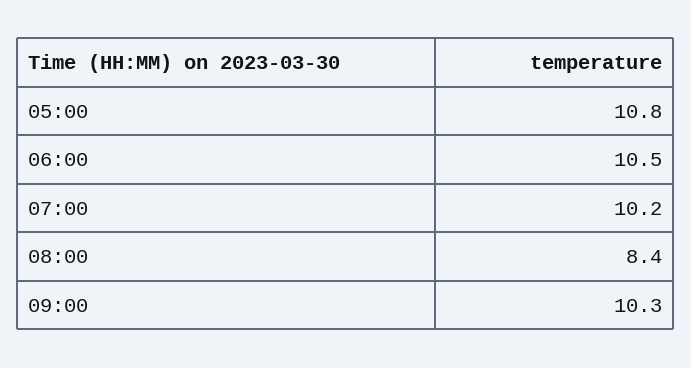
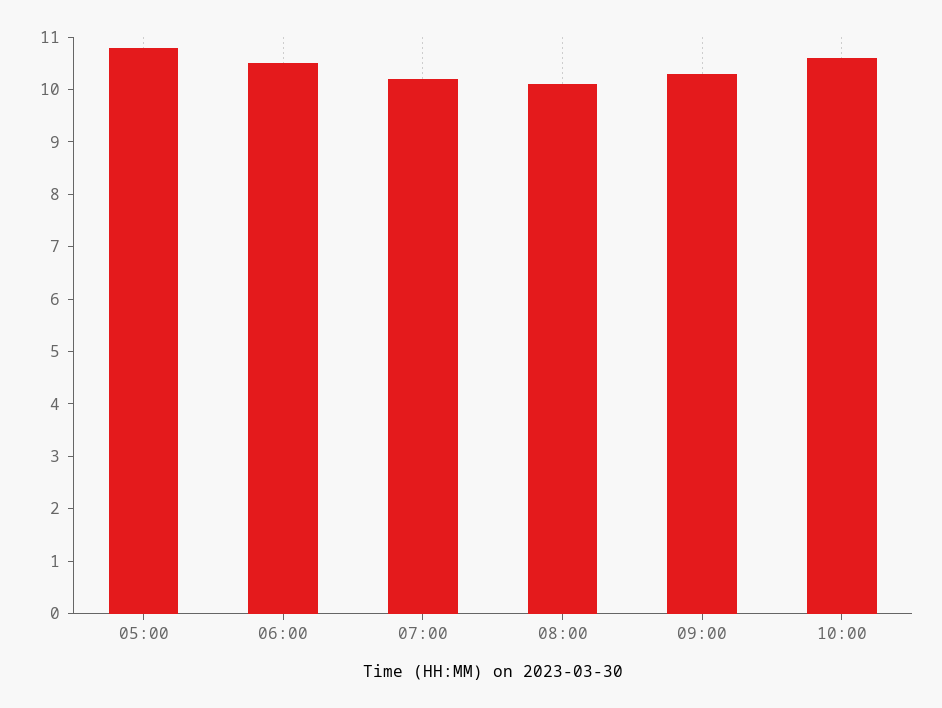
08:00: 8.4 -> 10
10:00: none -> 10.5

